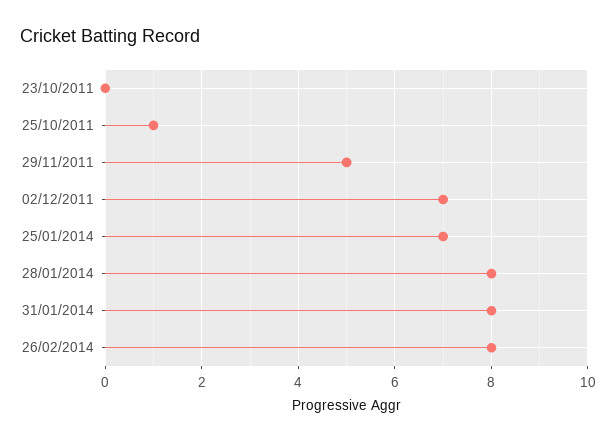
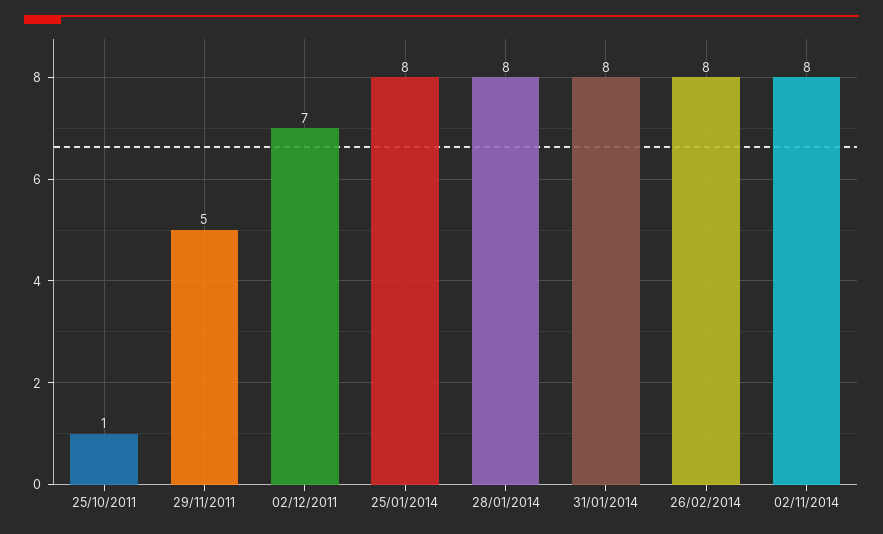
23/10/2011: 0 -> none
25/01/2014: 7 -> 8
02/11/2014: none -> 8

